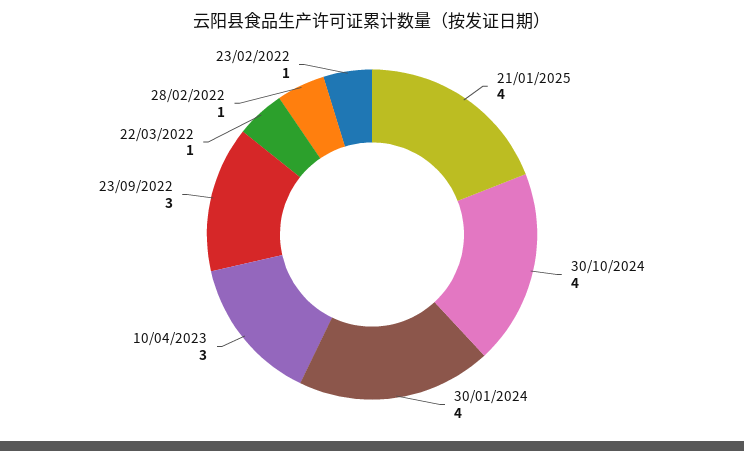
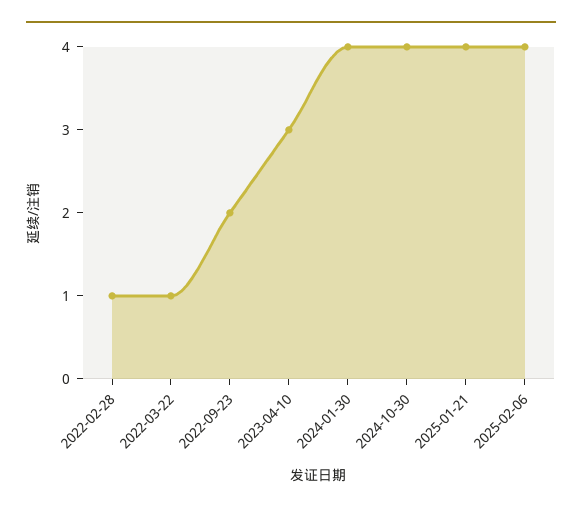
23/09/2022: 3 -> 2
23/02/2022: 1 -> none
2025-02-06: none -> 4

